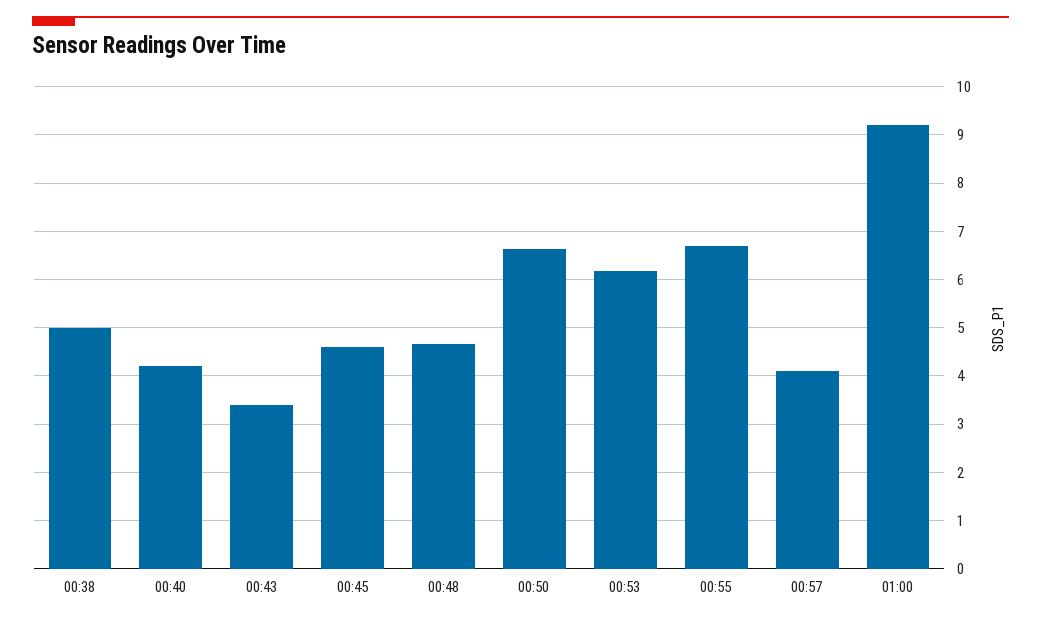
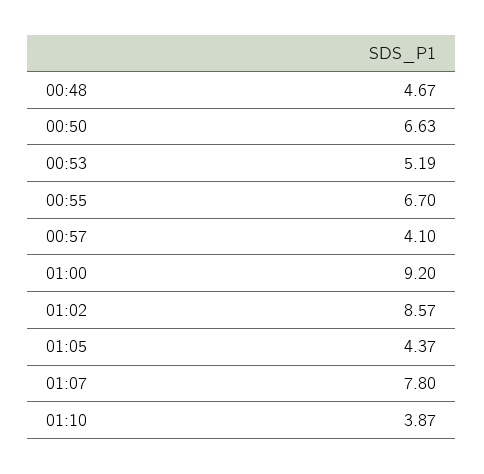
00:38: 5 -> none
00:40: 4.2 -> none
00:43: 3.4 -> none
00:45: 4.6 -> none
00:53: 6.2 -> 5.19
01:02: none -> 8.57
01:05: none -> 4.37
01:07: none -> 7.8
01:10: none -> 3.87

